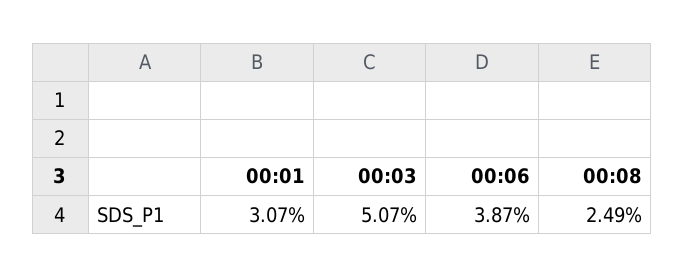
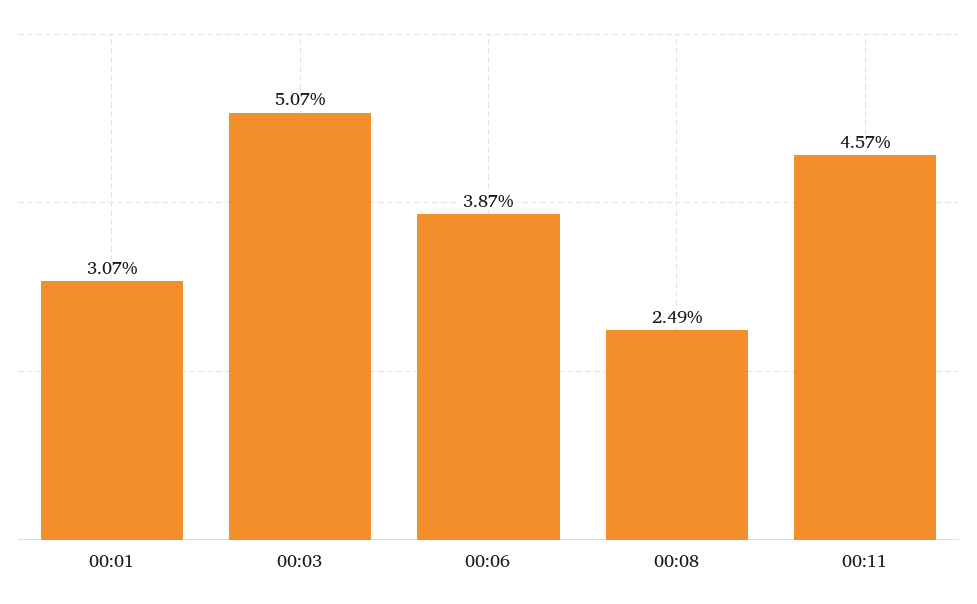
00:11: none -> 4.57

